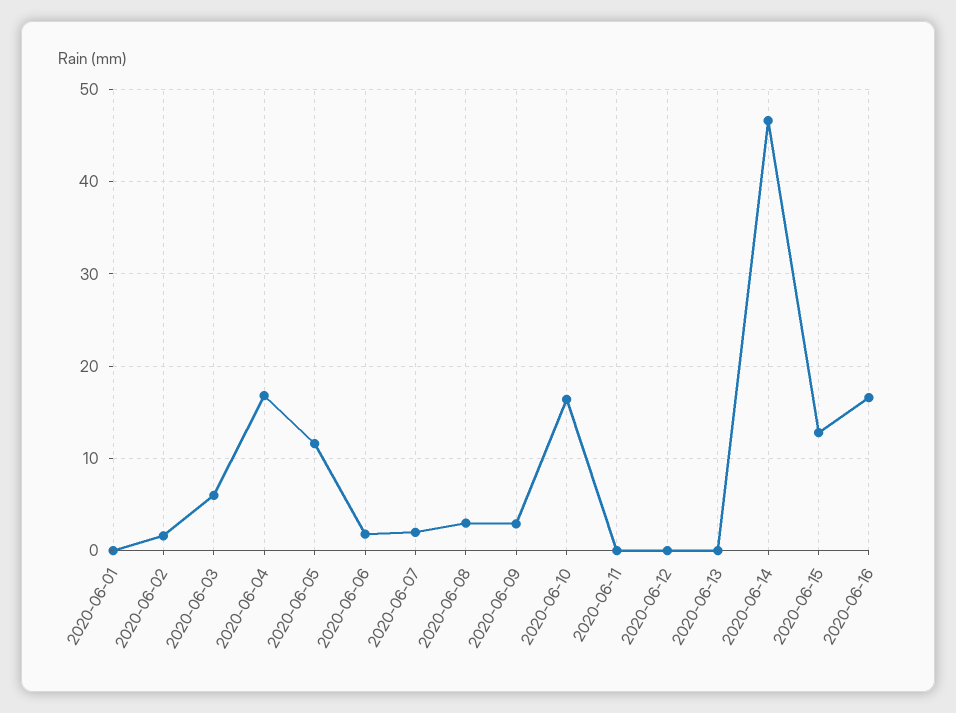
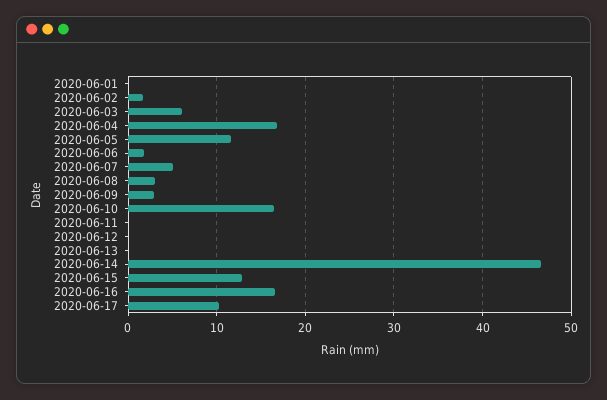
2020-06-07: 2 -> 5
2020-06-17: none -> 10

